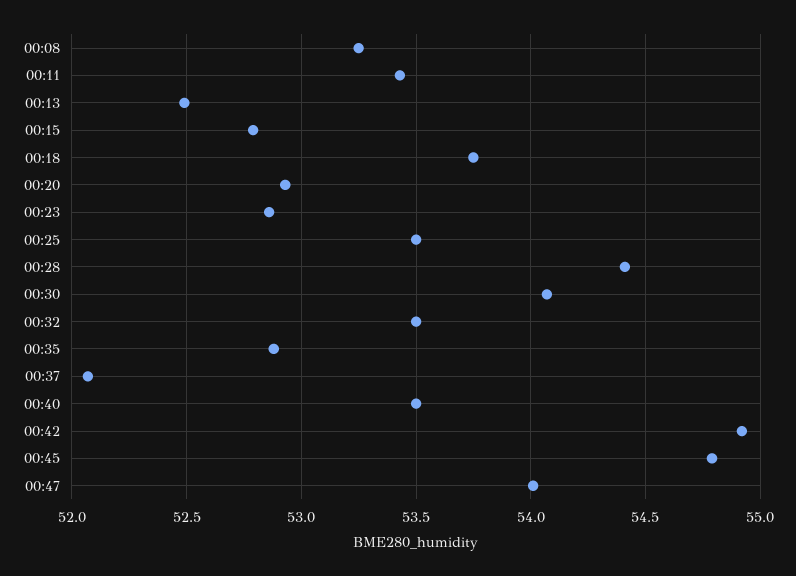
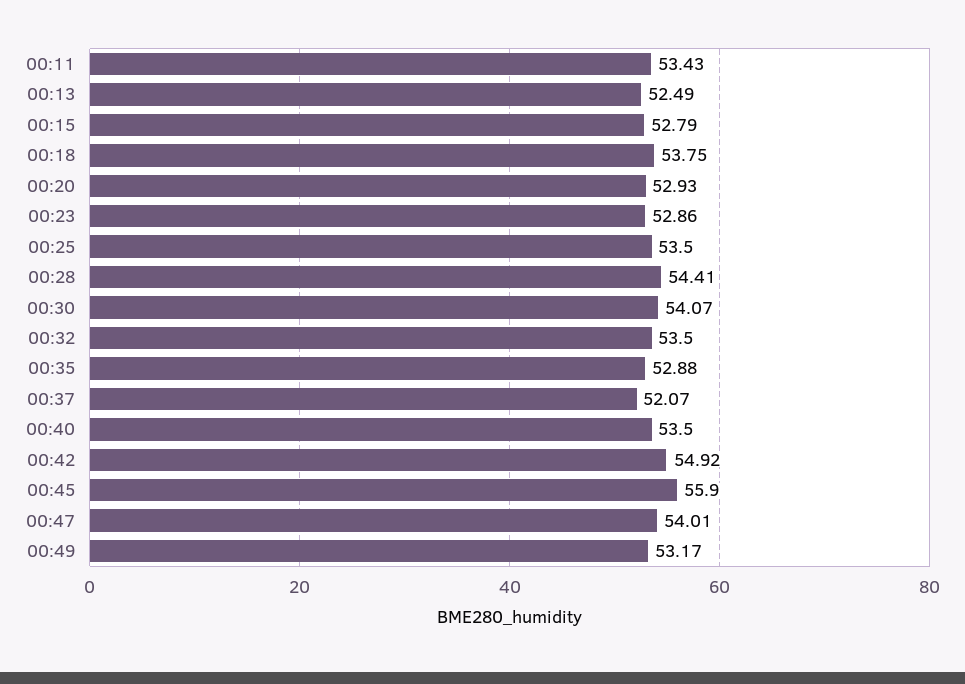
00:08: 53.25 -> none
00:45: 54.8 -> 55.9
00:49: none -> 53.17

